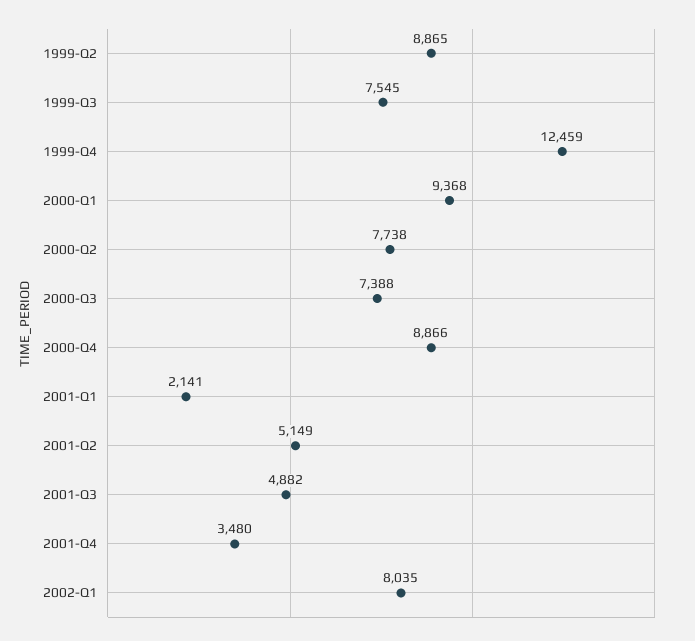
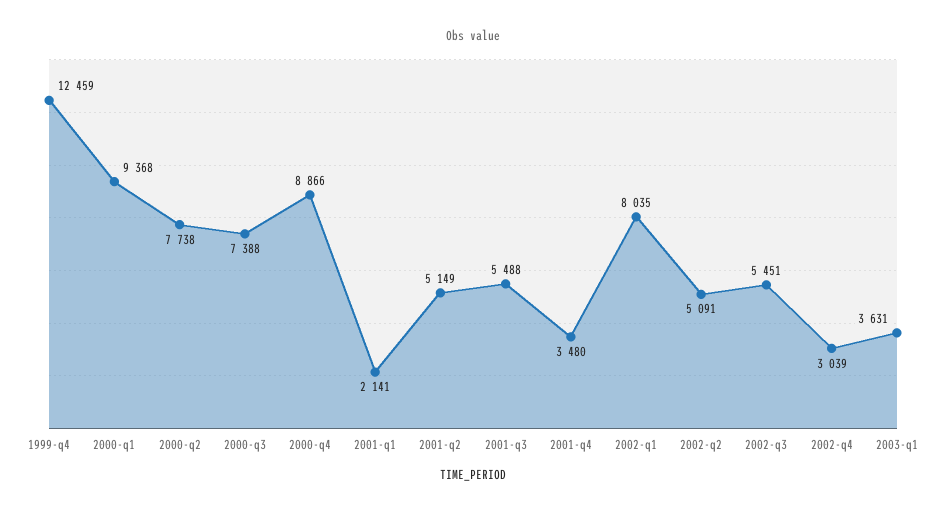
1999-Q2: 8865 -> none
1999-Q3: 7545 -> none
2001-Q3: 4882 -> 5488
2002-q2: none -> 5091
2002-q3: none -> 5451
2002-q4: none -> 3039
2003-q1: none -> 3631

